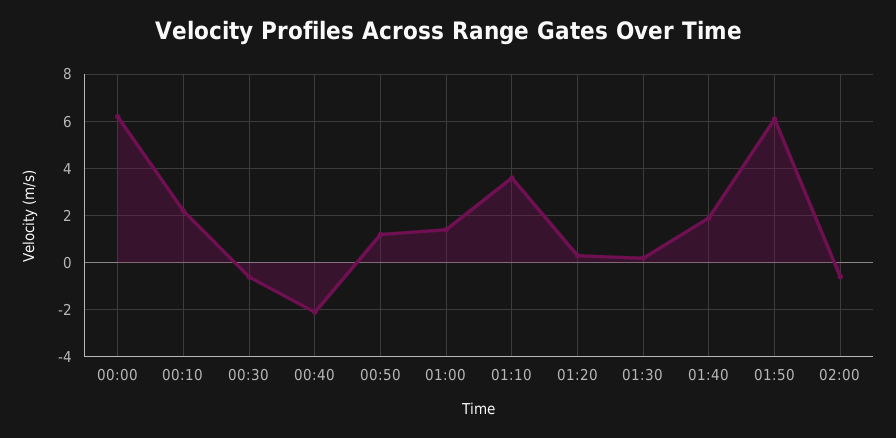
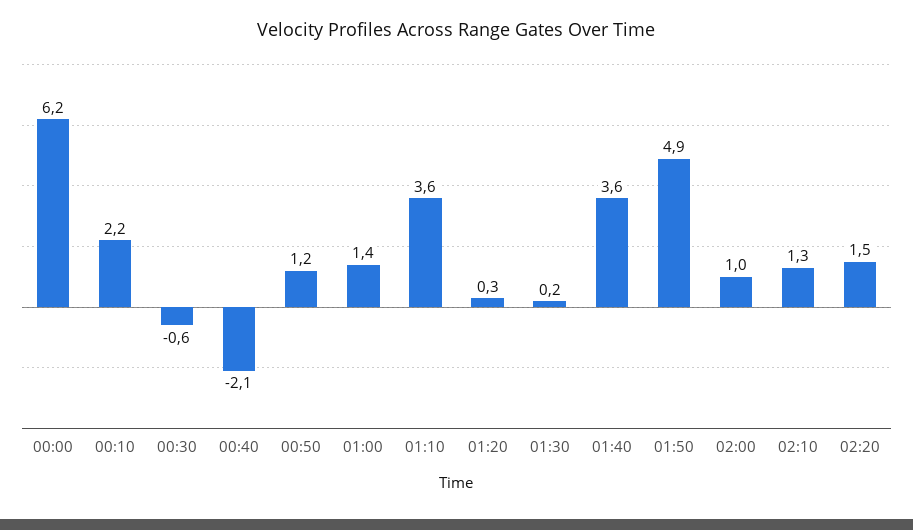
01:40: 2 -> 3.6
01:50: 6 -> 4.9
02:00: -0.5 -> 1
02:10: none -> 1.3
02:20: none -> 1.5

